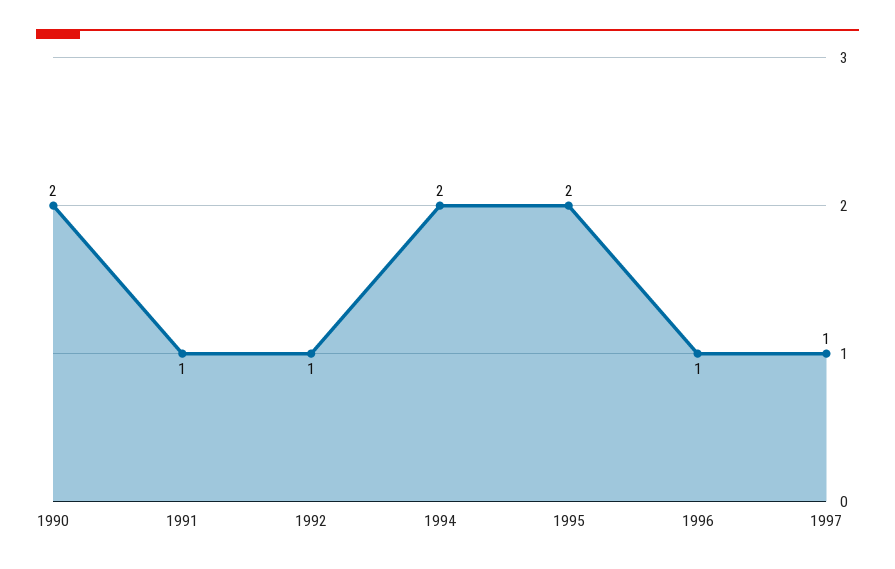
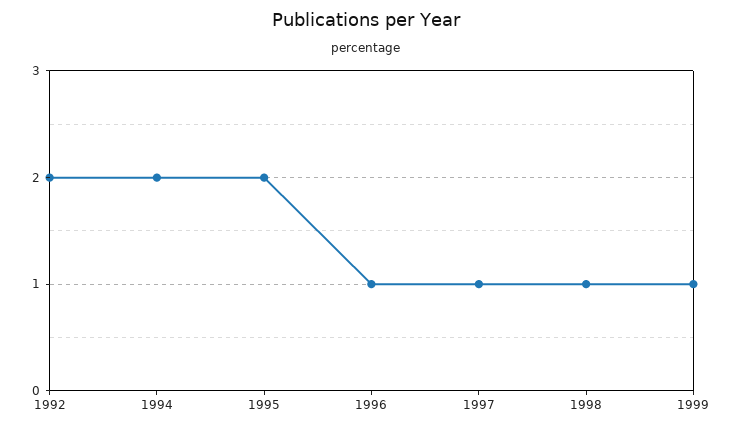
1990: 2 -> none
1991: 1 -> none
1992: 1 -> 2
1998: none -> 1
1999: none -> 1

